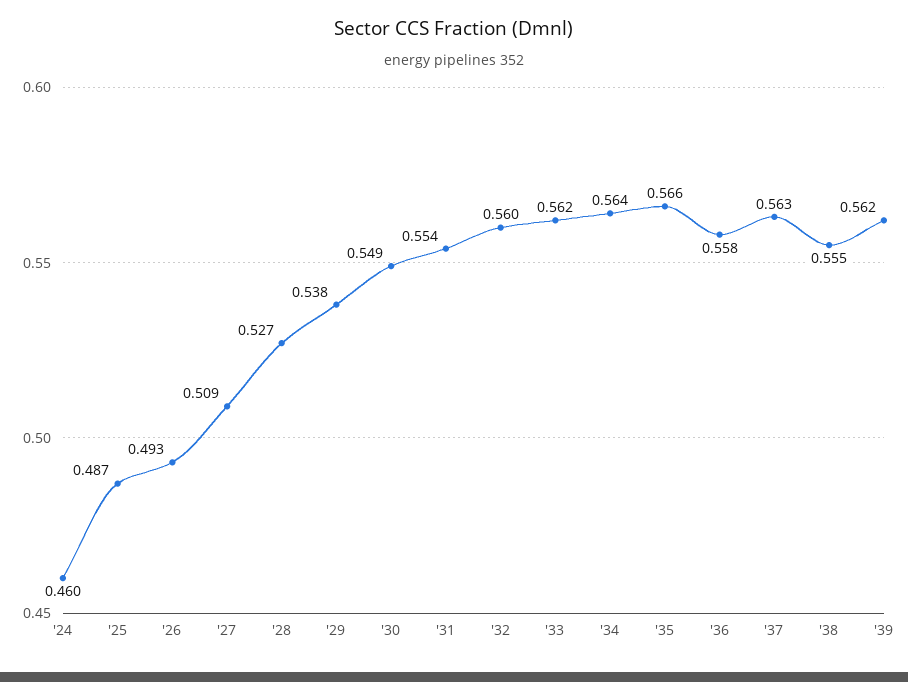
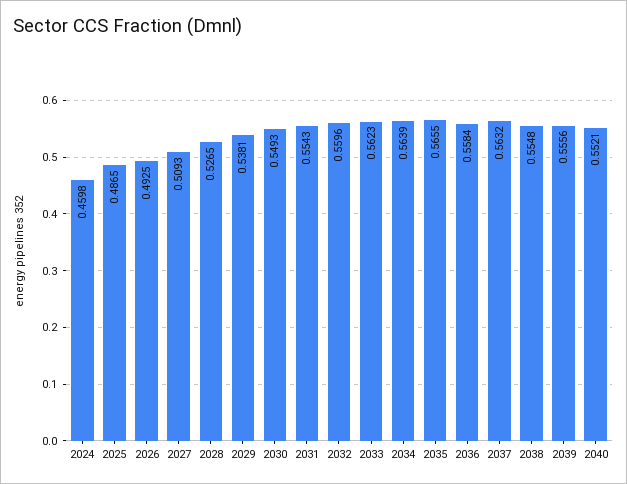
'39: 0.562 -> 0.5556
2040: none -> 0.5521

